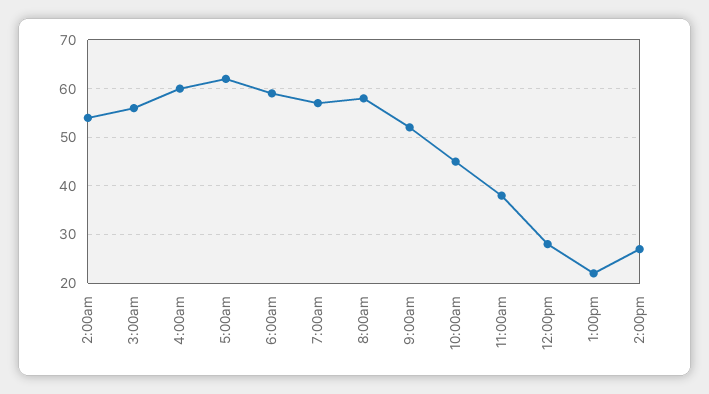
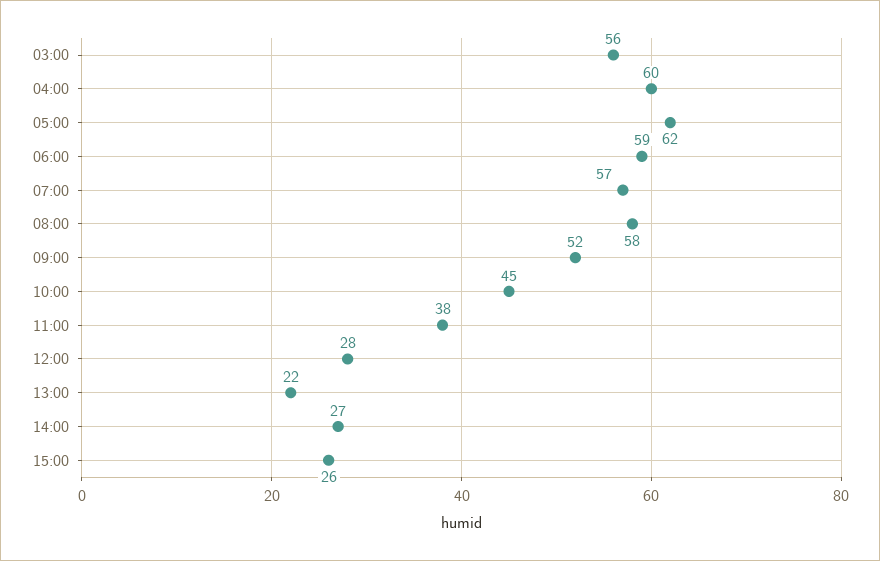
2:00am: 55 -> none
15:00: none -> 26

